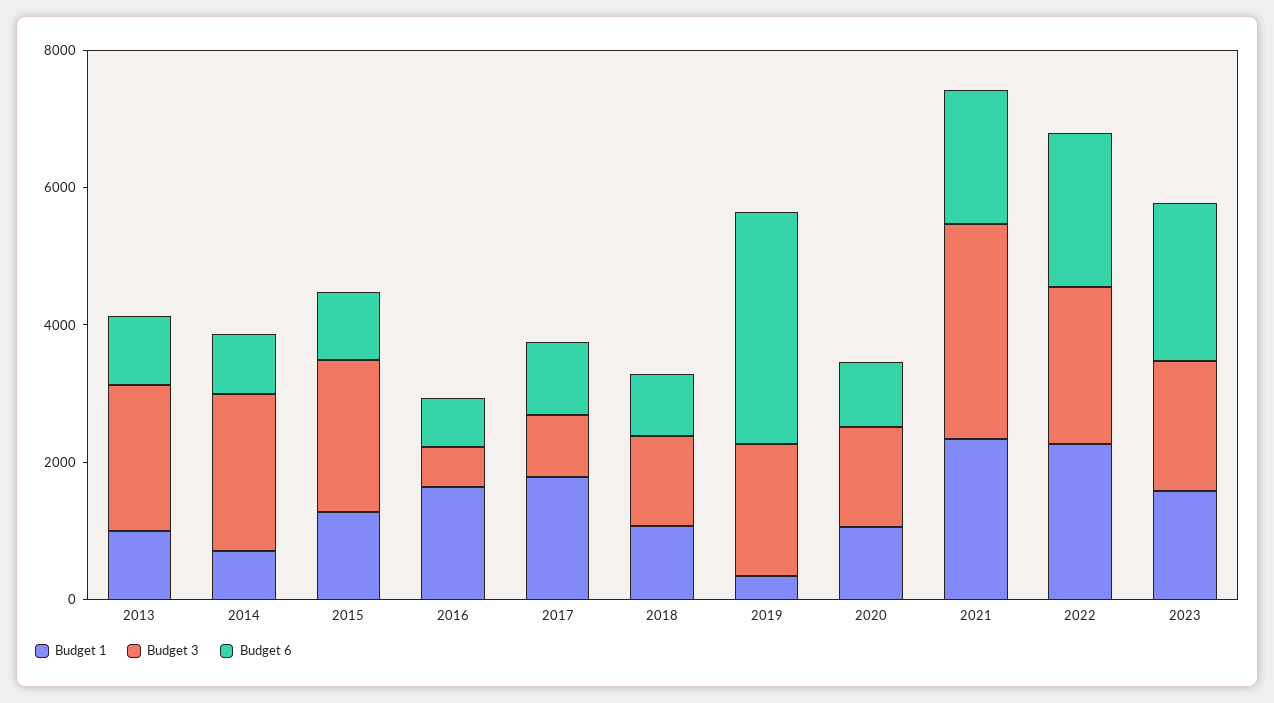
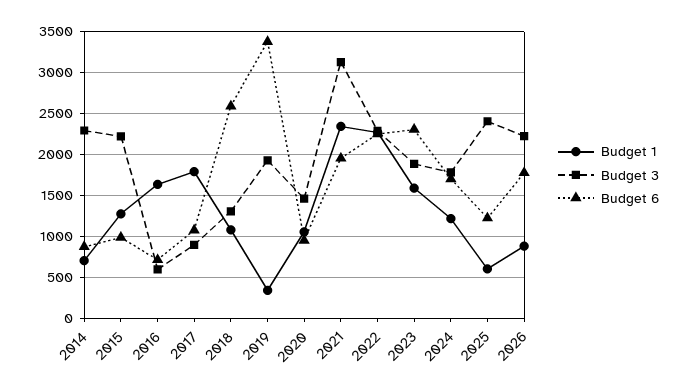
Budget 1, 2013: 1000 -> none
Budget 3, 2013: 2000 -> none
Budget 6, 2013: 1000 -> none
Budget 6, 2018: 1000 -> 2600
Budget 1, 2024: none -> 1200
Budget 3, 2024: none -> 1800
Budget 6, 2024: none -> 1700
Budget 1, 2025: none -> 600
Budget 3, 2025: none -> 2400
Budget 6, 2025: none -> 1200
Budget 1, 2026: none -> 900
Budget 3, 2026: none -> 2200
Budget 6, 2026: none -> 1800

